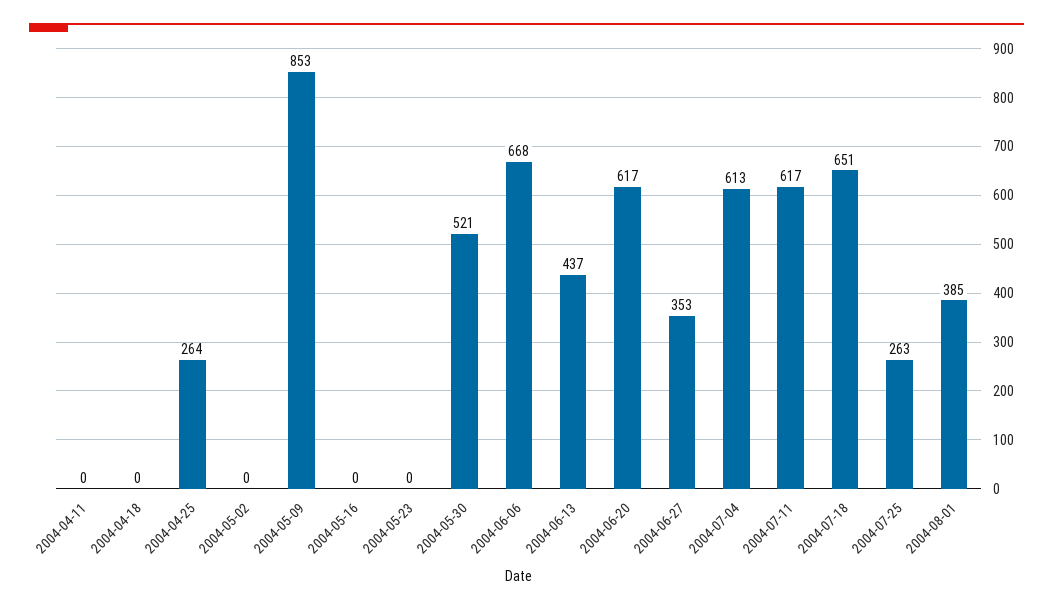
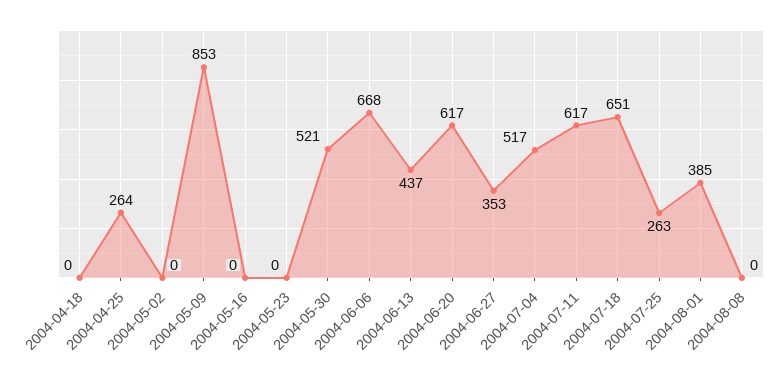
2004-04-11: 0 -> none
2004-07-04: 613 -> 517
2004-08-08: none -> 0

